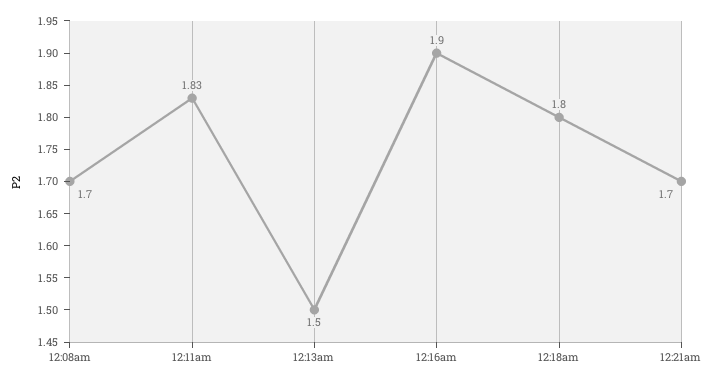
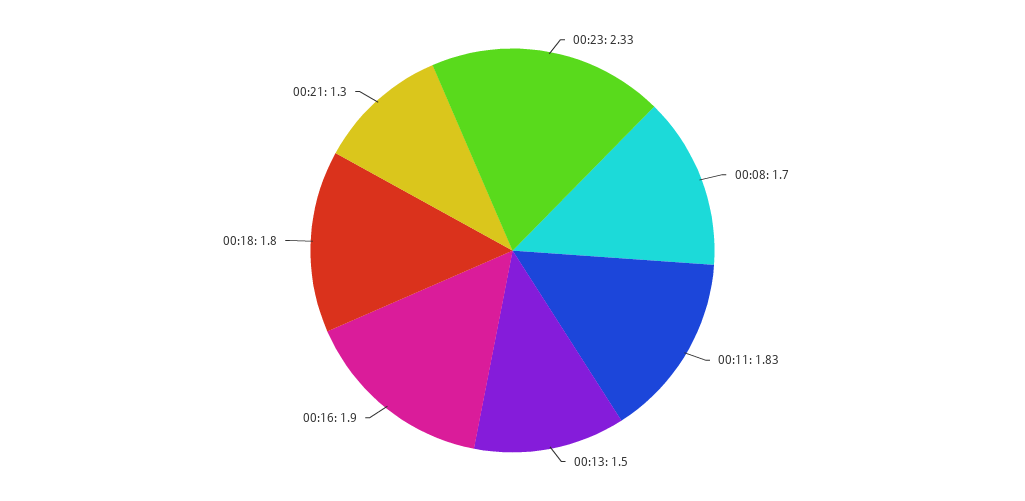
12:21am: 1.7 -> 1.3
00:23: none -> 2.33

